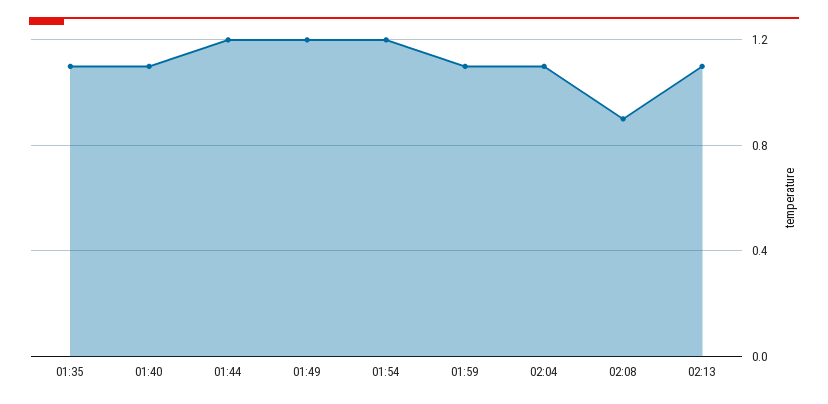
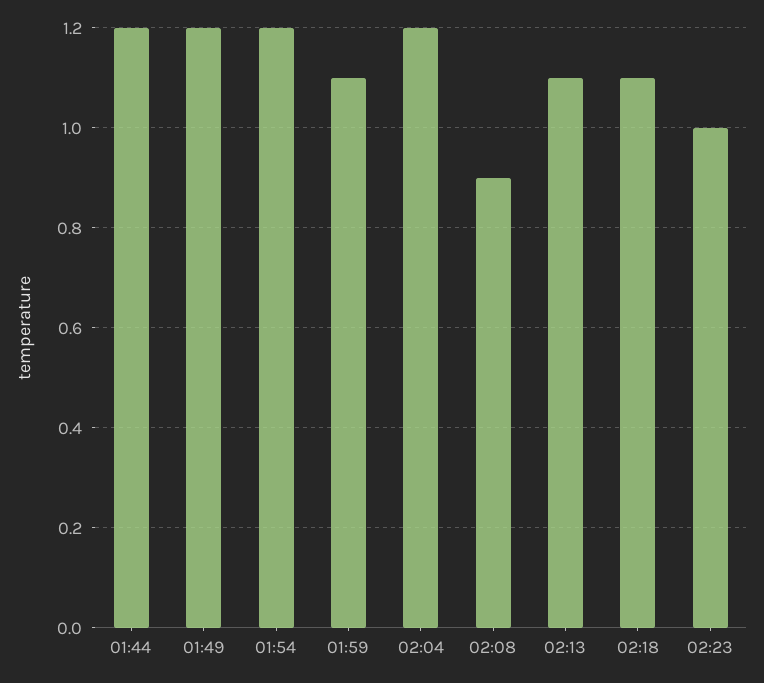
01:35: 1.1 -> none
01:40: 1.1 -> none
02:04: 1.1 -> 1.2
02:18: none -> 1.1
02:23: none -> 1

